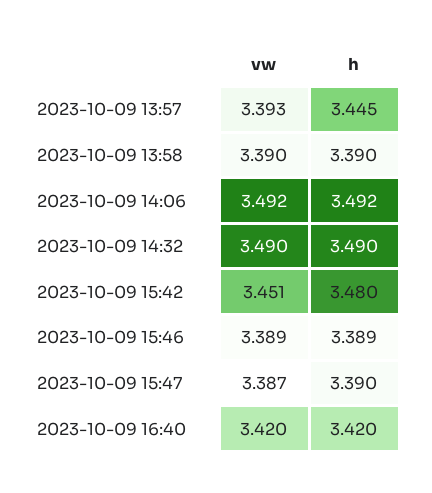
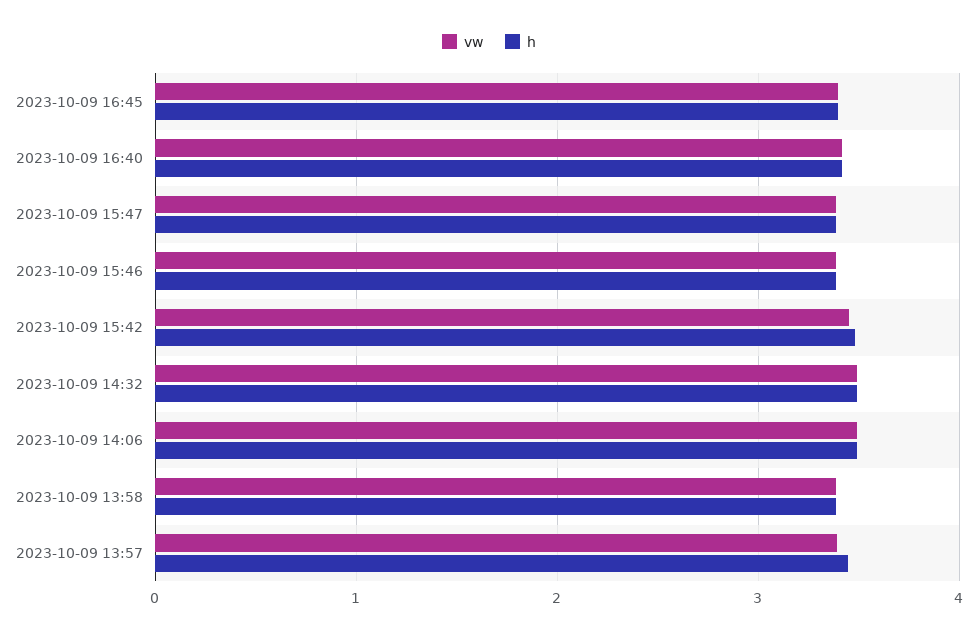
vw, 2023-10-09 16:45: none -> 3.4
h, 2023-10-09 16:45: none -> 3.4

